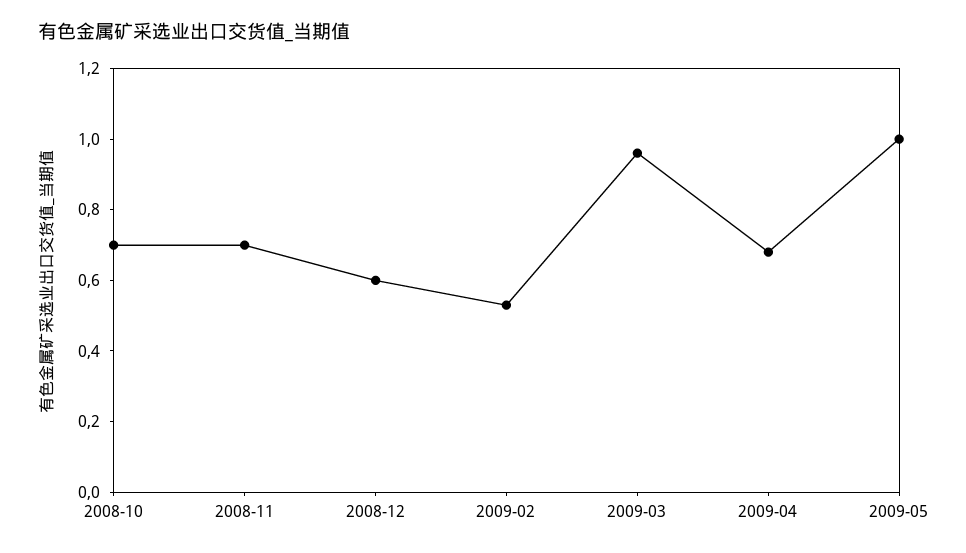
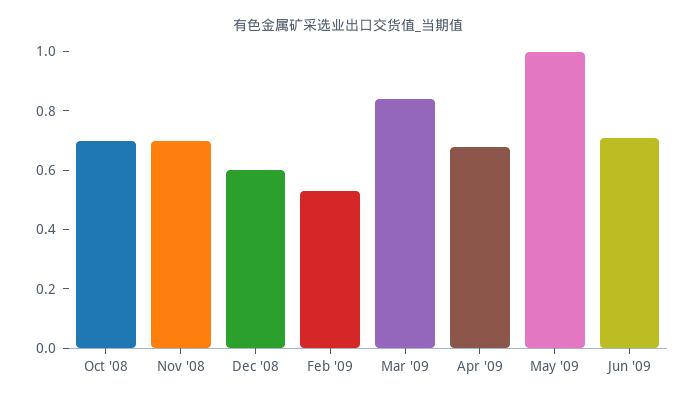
2009-03: 0.95 -> 0.85
Jun '09: none -> 0.7

